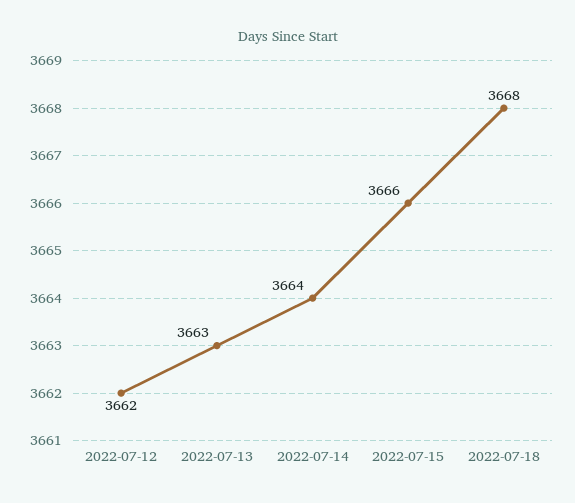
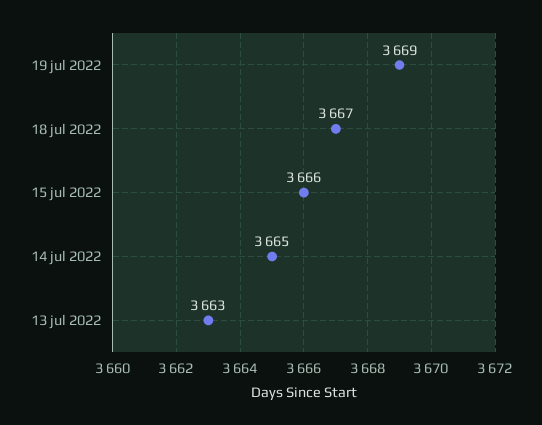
2022-07-12: 3662 -> none
2022-07-14: 3664 -> 3665
2022-07-18: 3668 -> 3667
19 jul 2022: none -> 3669

